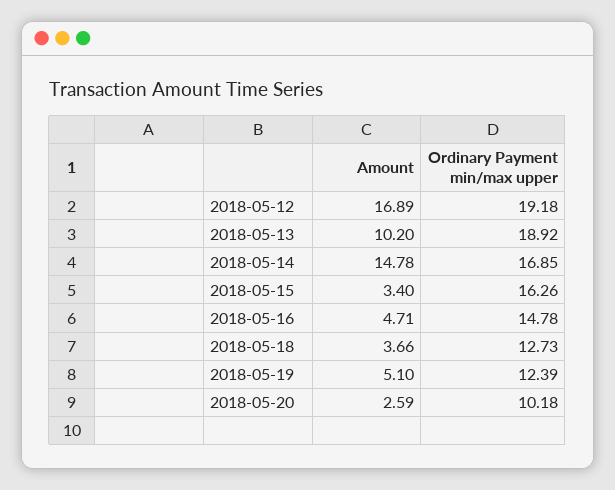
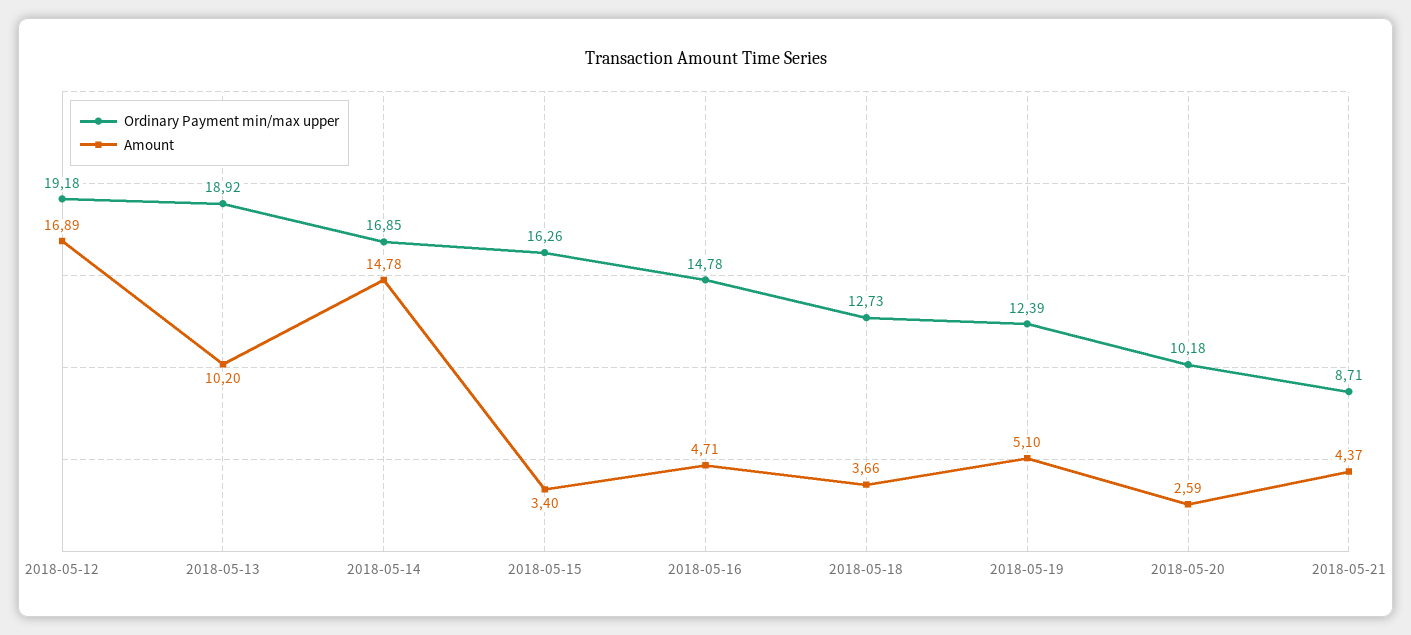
Ordinary Payment min/max upper, 2018-05-21: none -> 8.71
Amount, 2018-05-21: none -> 4.37

